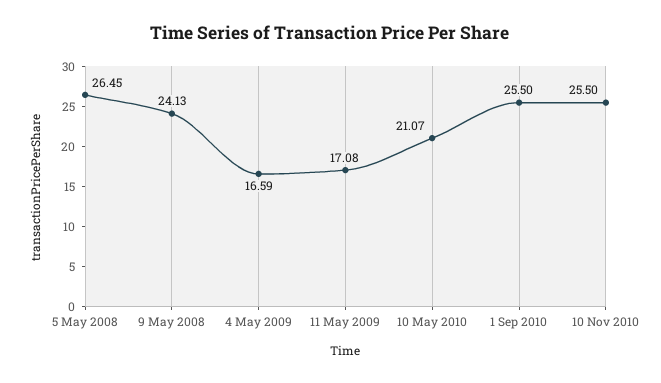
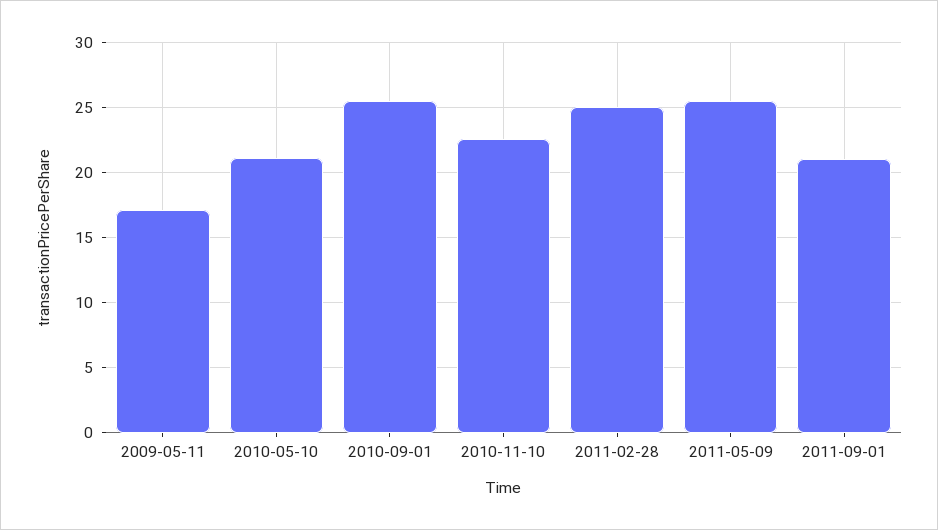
5 May 2008: 26.45 -> none
9 May 2008: 24.13 -> none
4 May 2009: 16.59 -> none
10 Nov 2010: 25.5 -> 22.5
2011-02-28: none -> 25
2011-05-09: none -> 25.5
2011-09-01: none -> 21

